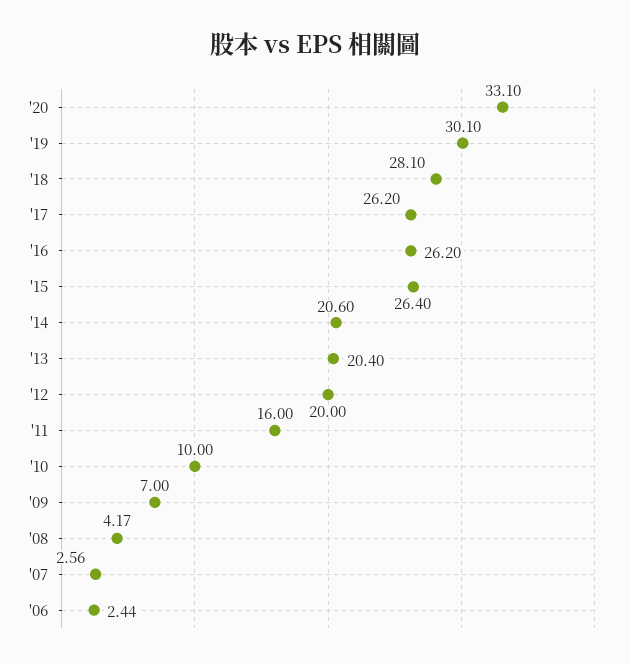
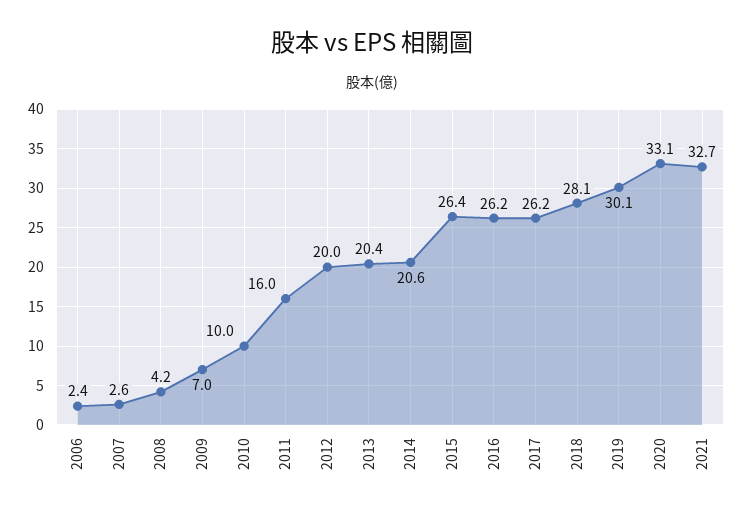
2021: none -> 32.7

